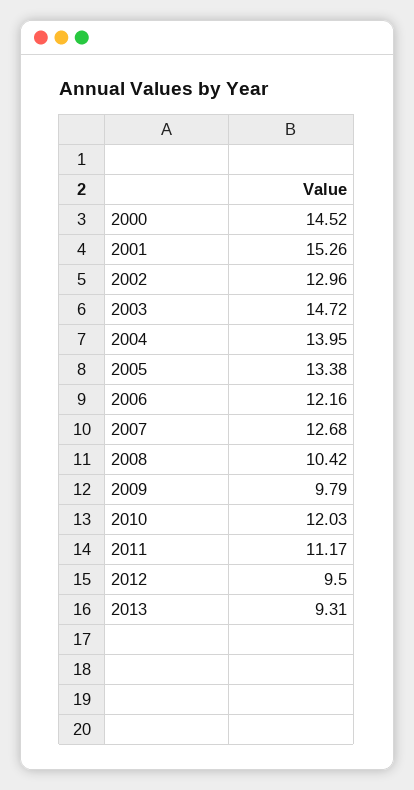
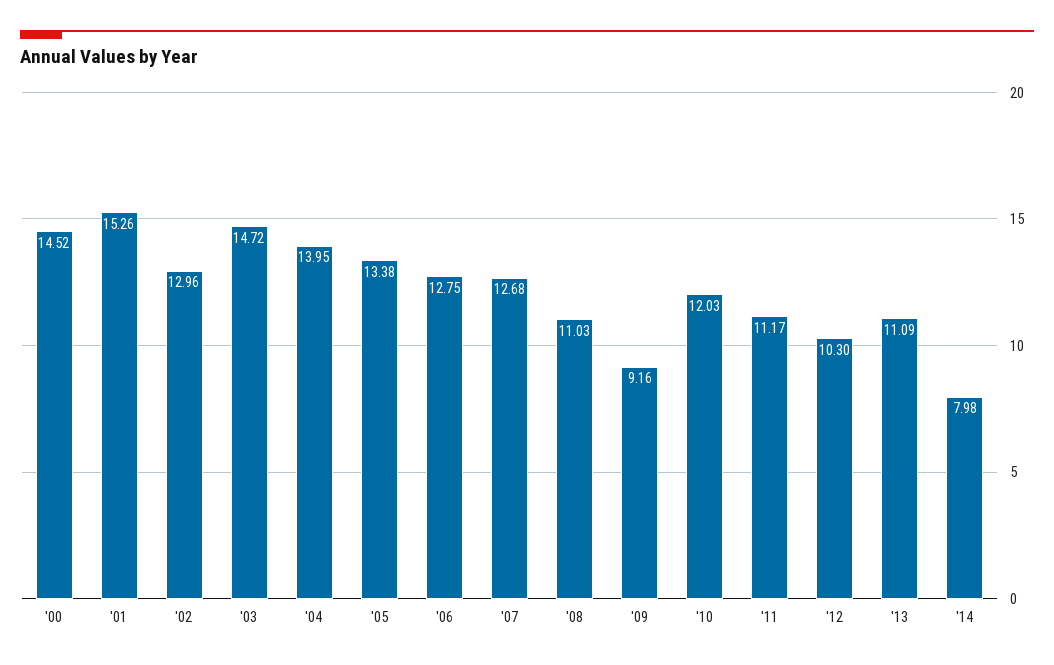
2006: 12.16 -> 12.75
2008: 10.42 -> 11.03
2009: 9.79 -> 9.16
2012: 9.5 -> 10.3
2013: 9.31 -> 11.09
'14: none -> 7.98

